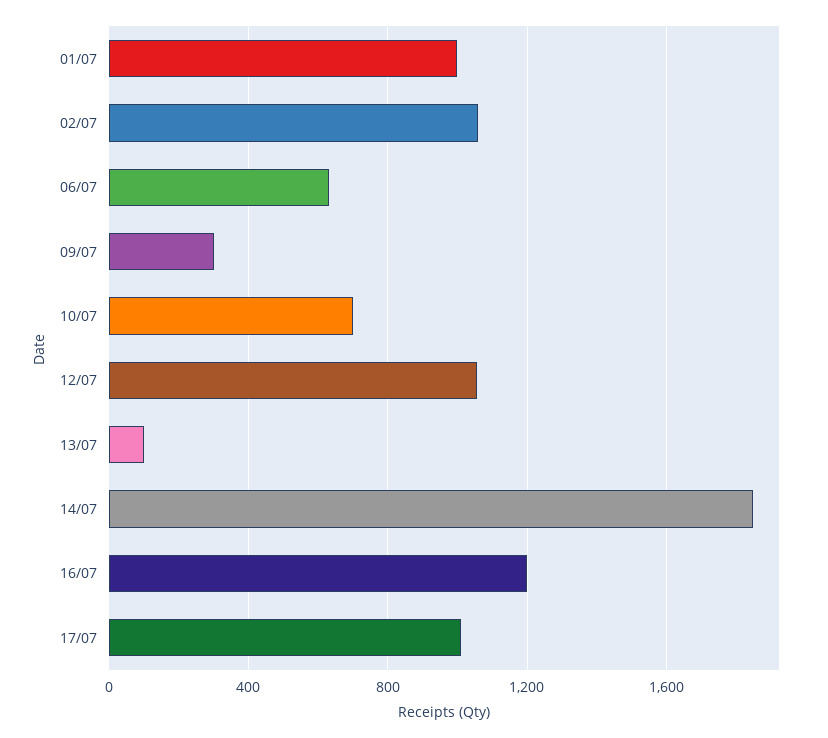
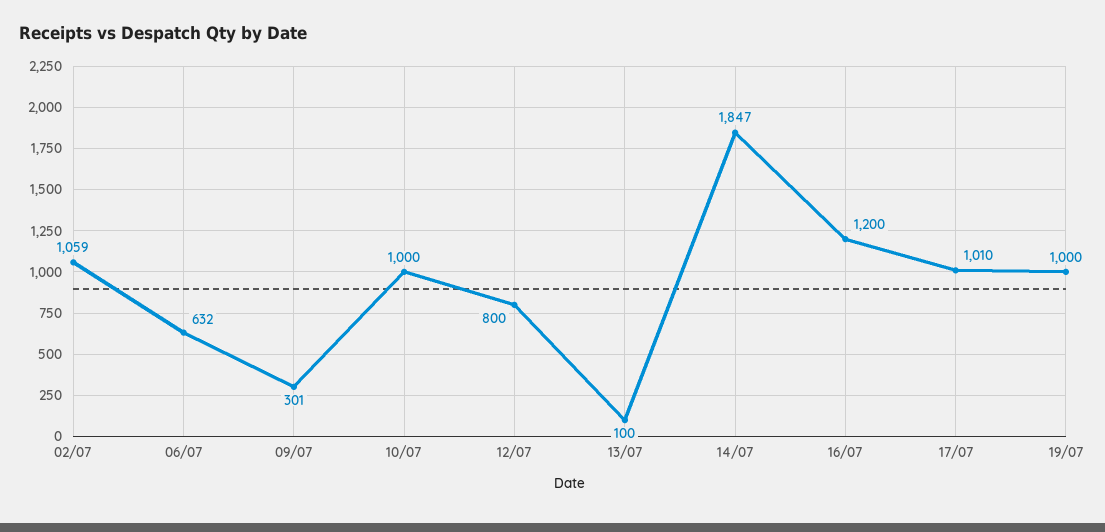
01/07: 1000 -> none
10/07: 700 -> 1000
12/07: 1050 -> 800
19/07: none -> 1000

